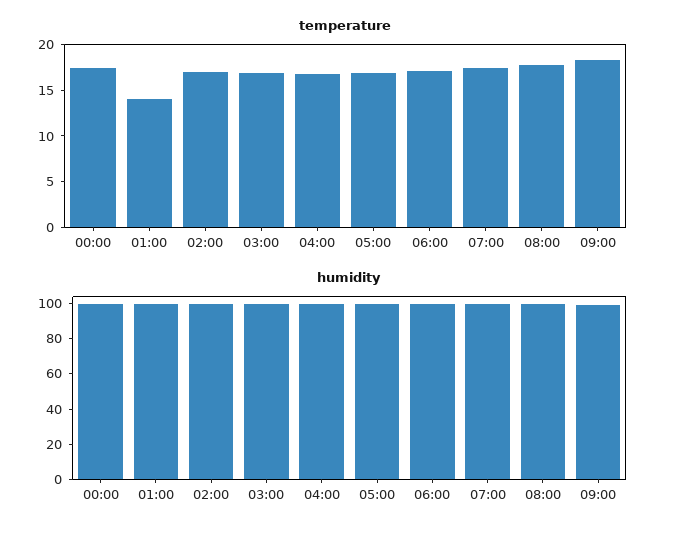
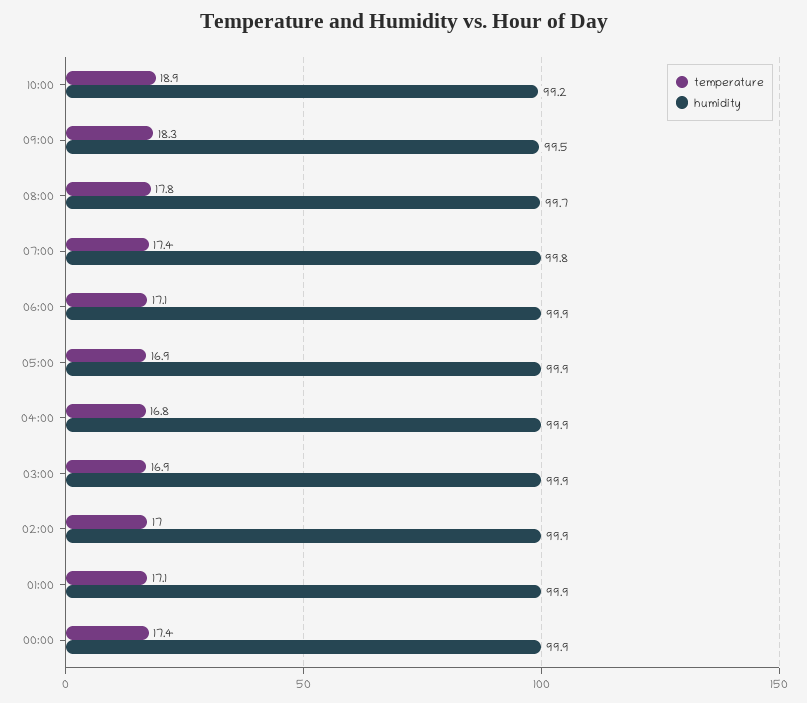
temperature, 01:00: 14 -> 17.1
temperature, 10:00: none -> 18.9
humidity, 10:00: none -> 99.2

